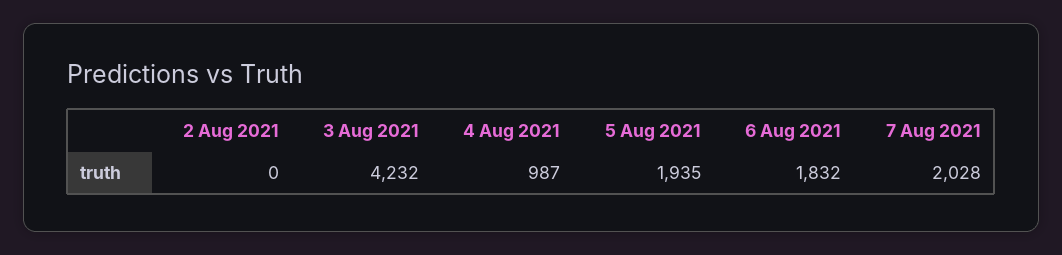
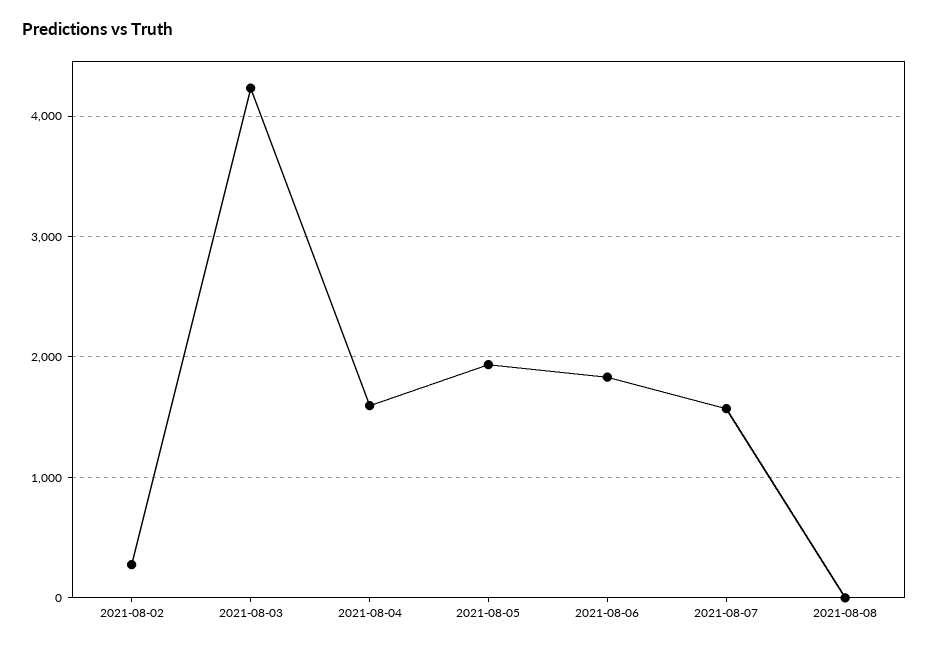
2 Aug 2021: 0 -> 300
4 Aug 2021: 987 -> 1600
7 Aug 2021: 2028 -> 1600
2021-08-08: none -> 0

